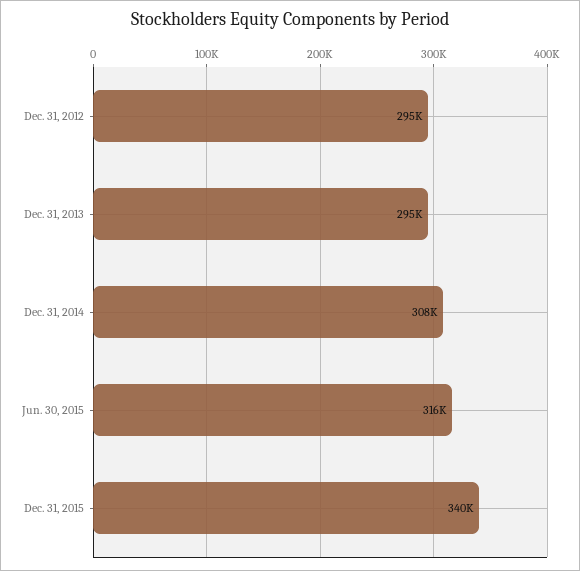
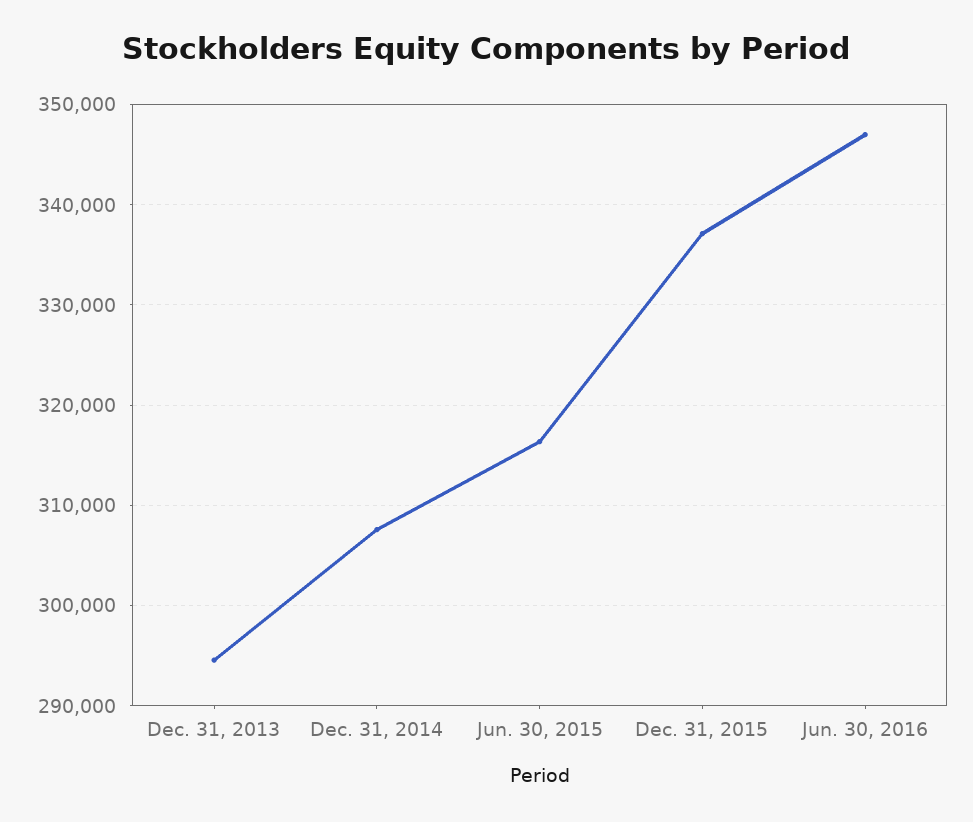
Dec. 31, 2012: 295000 -> none
Dec. 31, 2015: 340000 -> 337000
Jun. 30, 2016: none -> 347000

